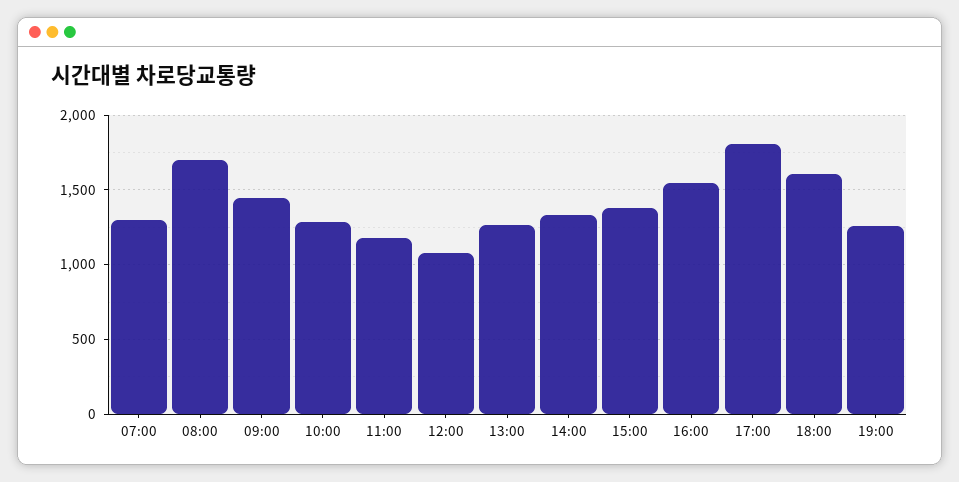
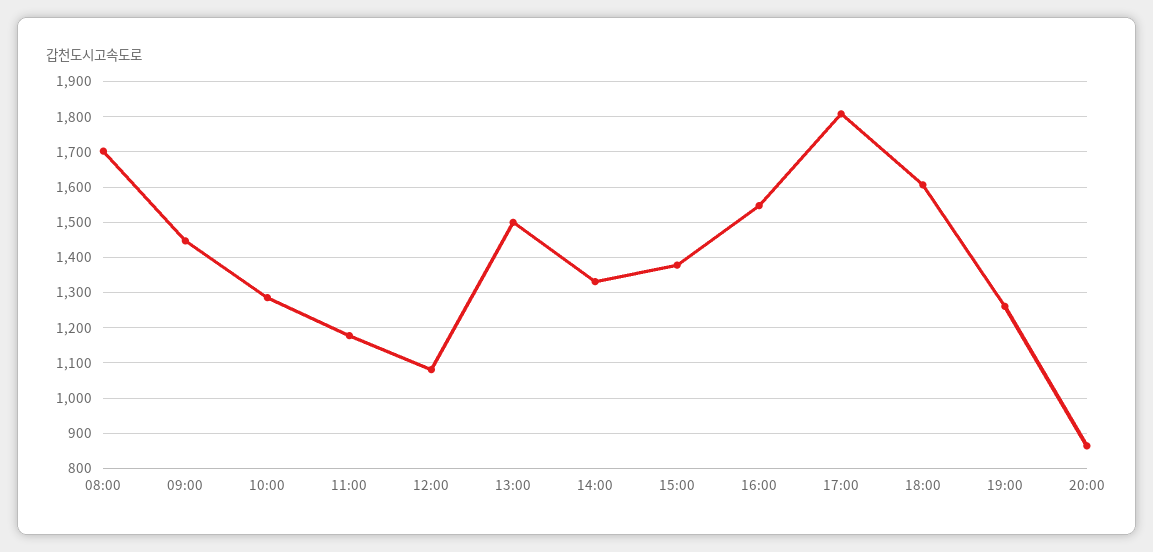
07:00: 1300 -> none
13:00: 1250 -> 1500
20:00: none -> 860

